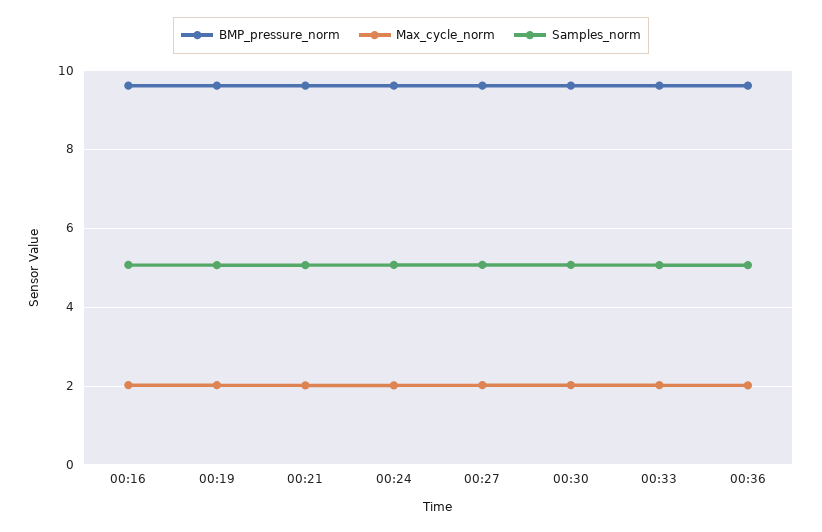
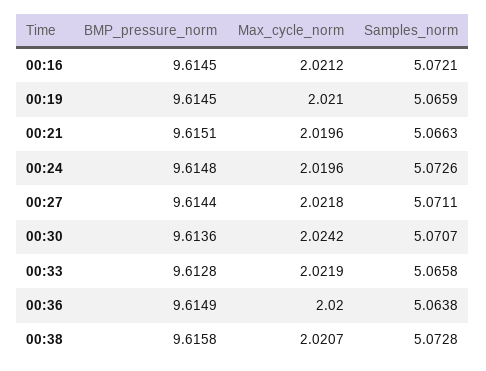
BMP_pressure_norm, 00:38: none -> 9.6158
Max_cycle_norm, 00:38: none -> 2.0207
Samples_norm, 00:38: none -> 5.0728

